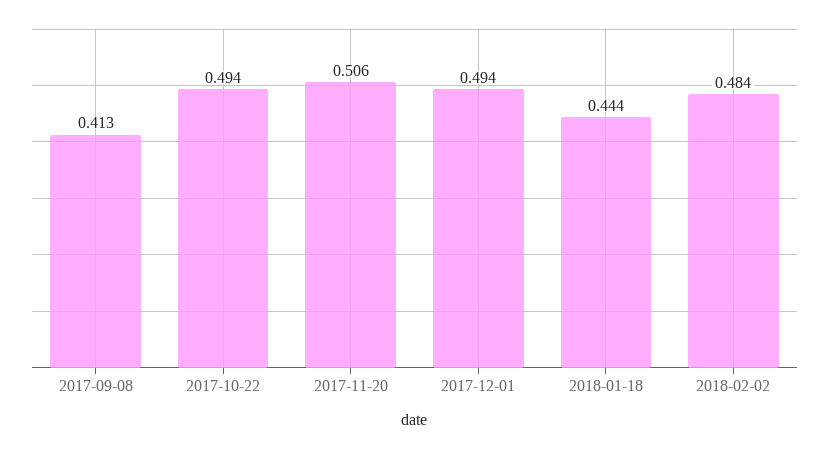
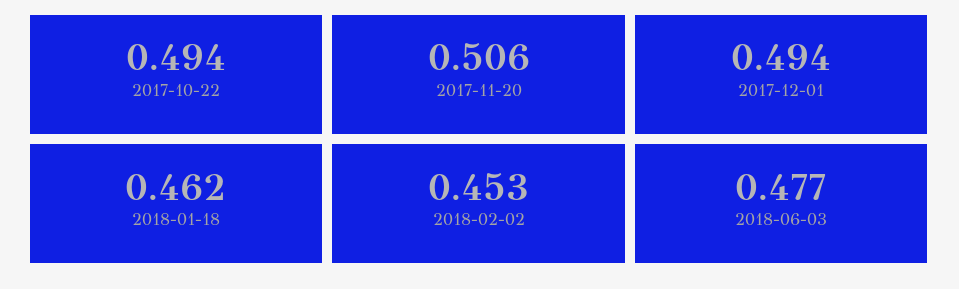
2017-09-08: 0.413 -> none
2018-01-18: 0.444 -> 0.462
2018-02-02: 0.484 -> 0.453
2018-06-03: none -> 0.477

